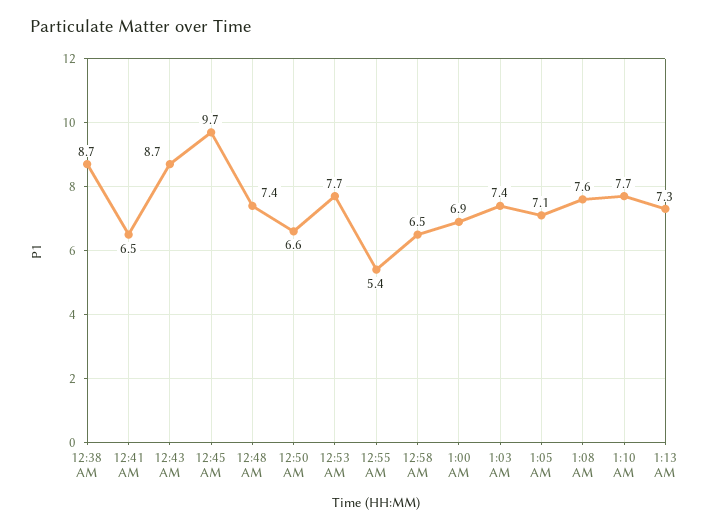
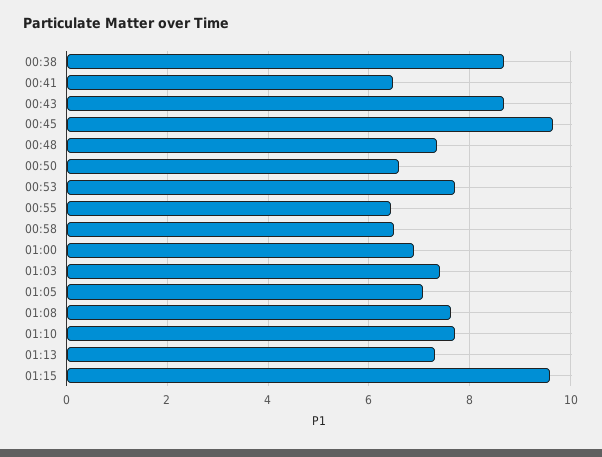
12:55 AM: 5.4 -> 6.4
01:15: none -> 9.6

